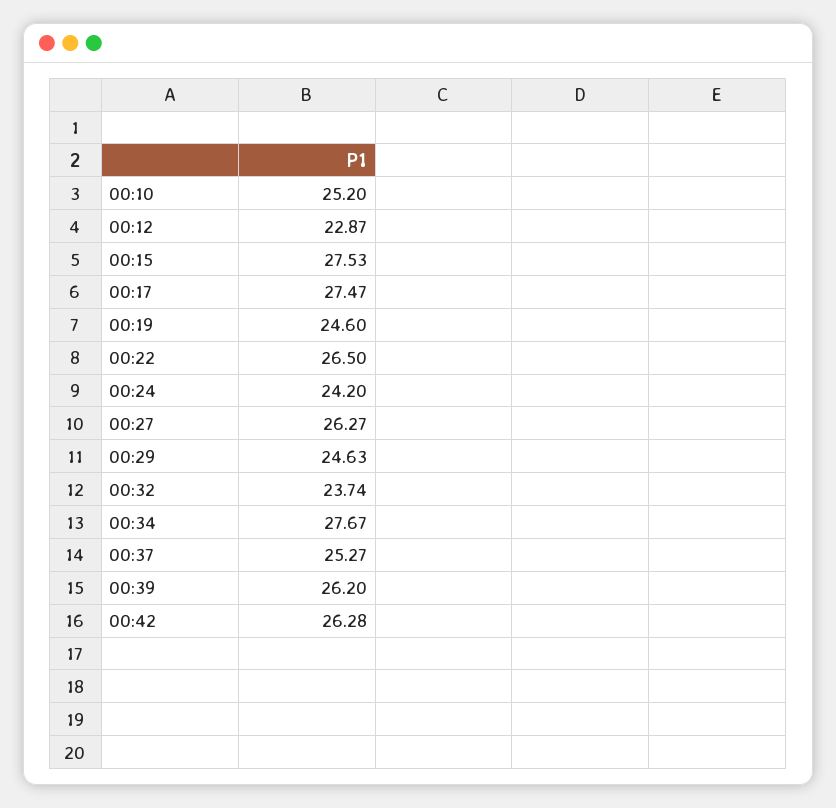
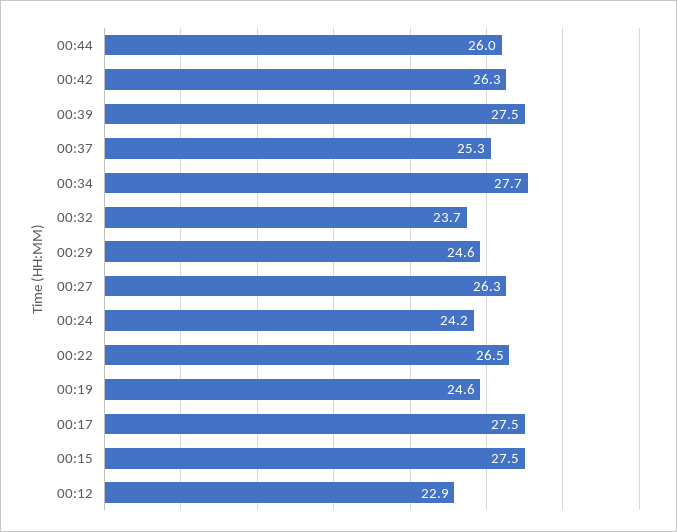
00:10: 25.2 -> none
00:39: 26.2 -> 27.5
00:44: none -> 26

